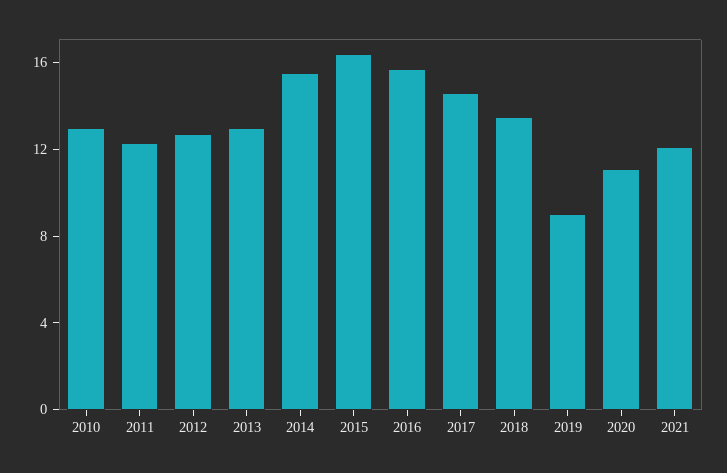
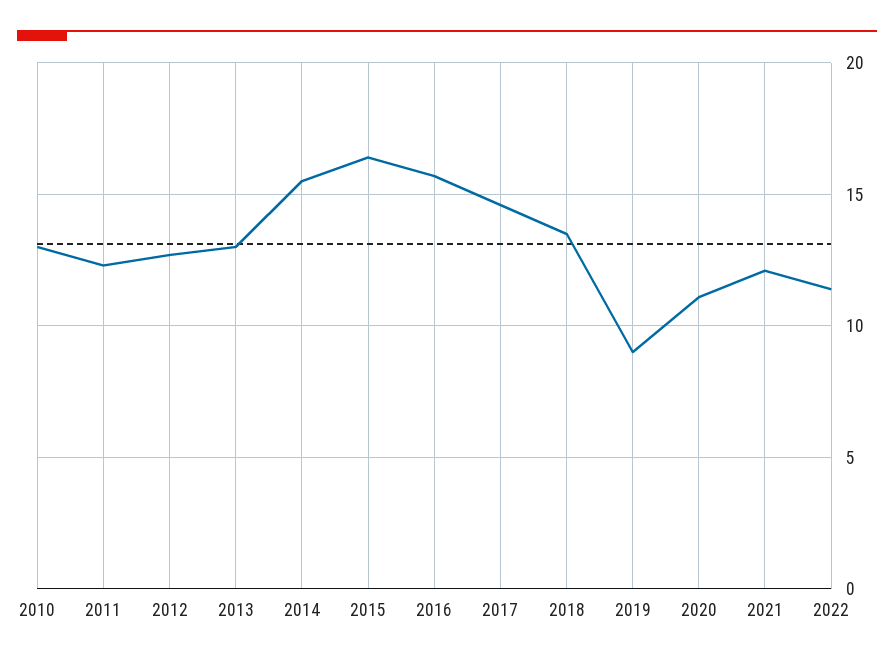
2022: none -> 11.5

